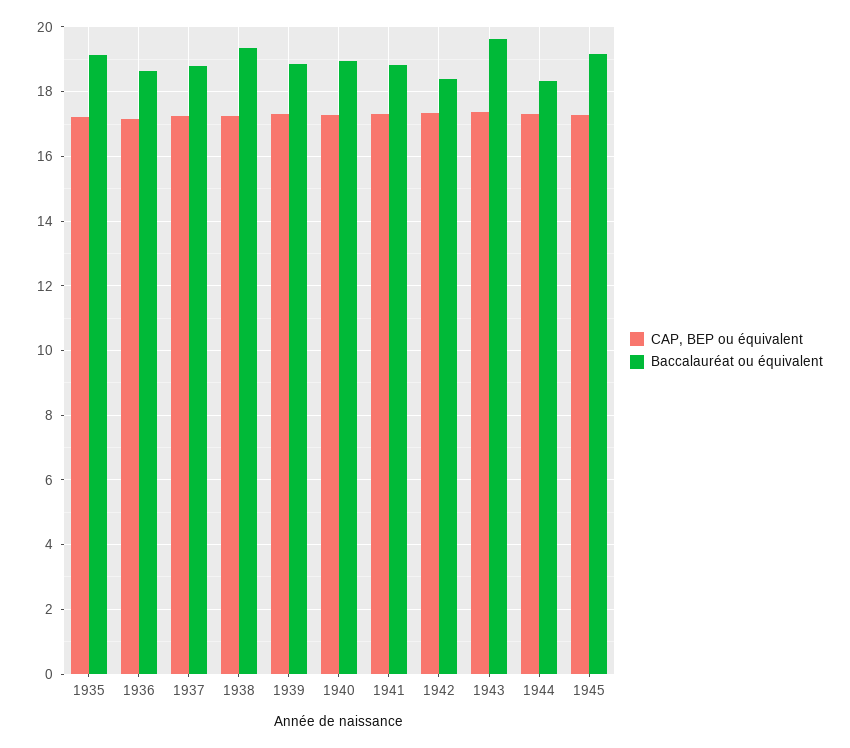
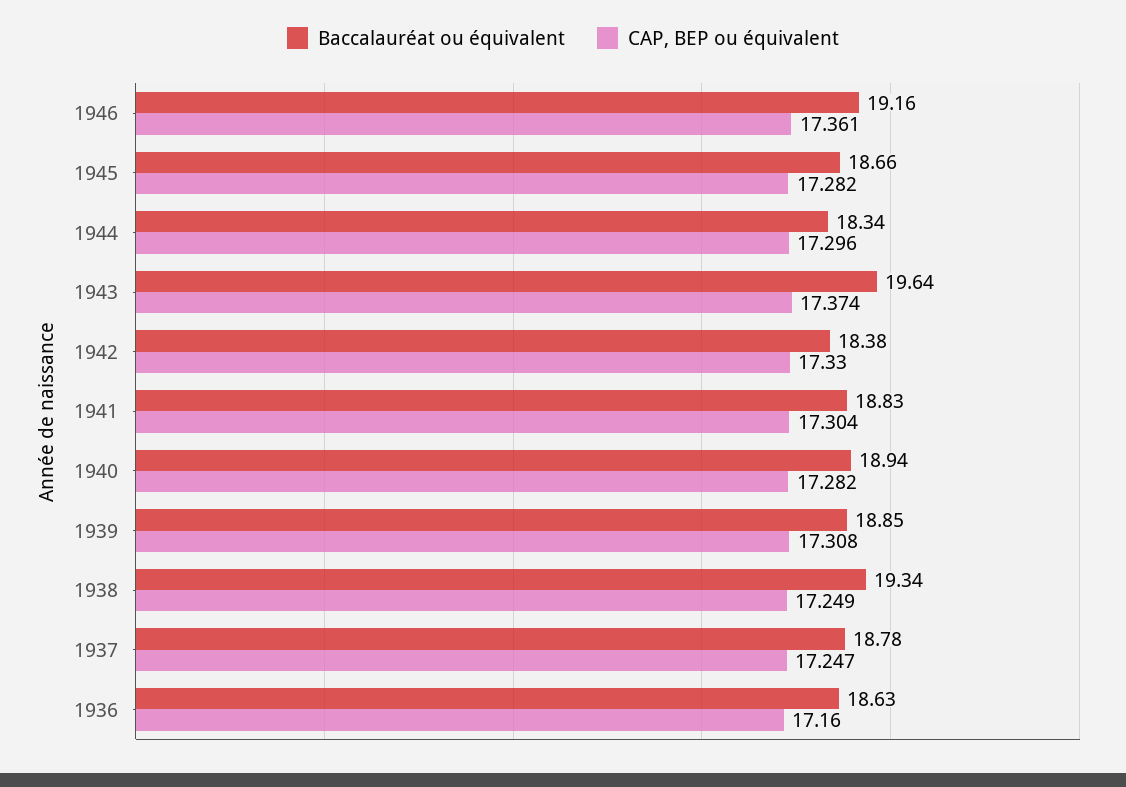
CAP, BEP ou équivalent, 1935: 17.2 -> none
Baccalauréat ou équivalent, 1935: 19.2 -> none
Baccalauréat ou équivalent, 1945: 19.2 -> 18.66
Baccalauréat ou équivalent, 1946: none -> 19.16
CAP, BEP ou équivalent, 1946: none -> 17.361

